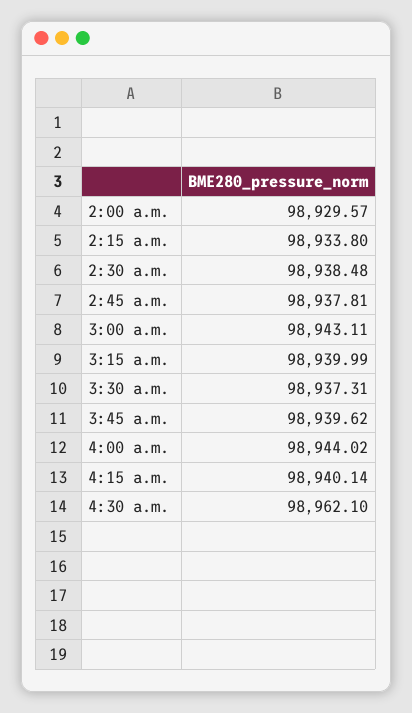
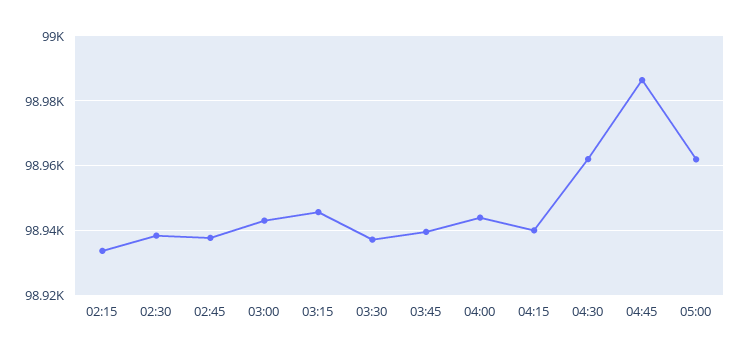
2:00 a.m.: 98929.57 -> none
3:15 a.m.: 98939.99 -> 98946
04:45: none -> 98986
05:00: none -> 98962

